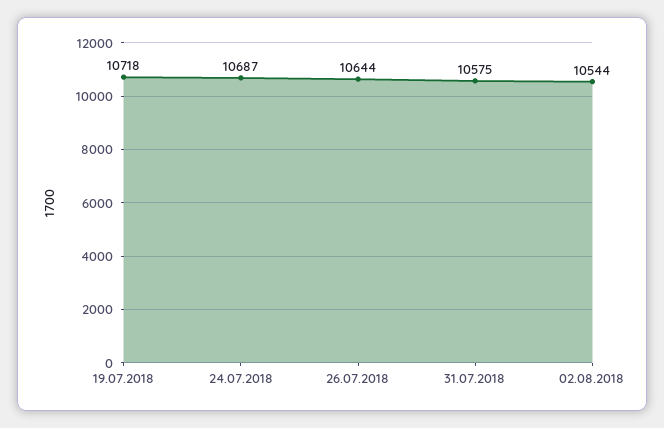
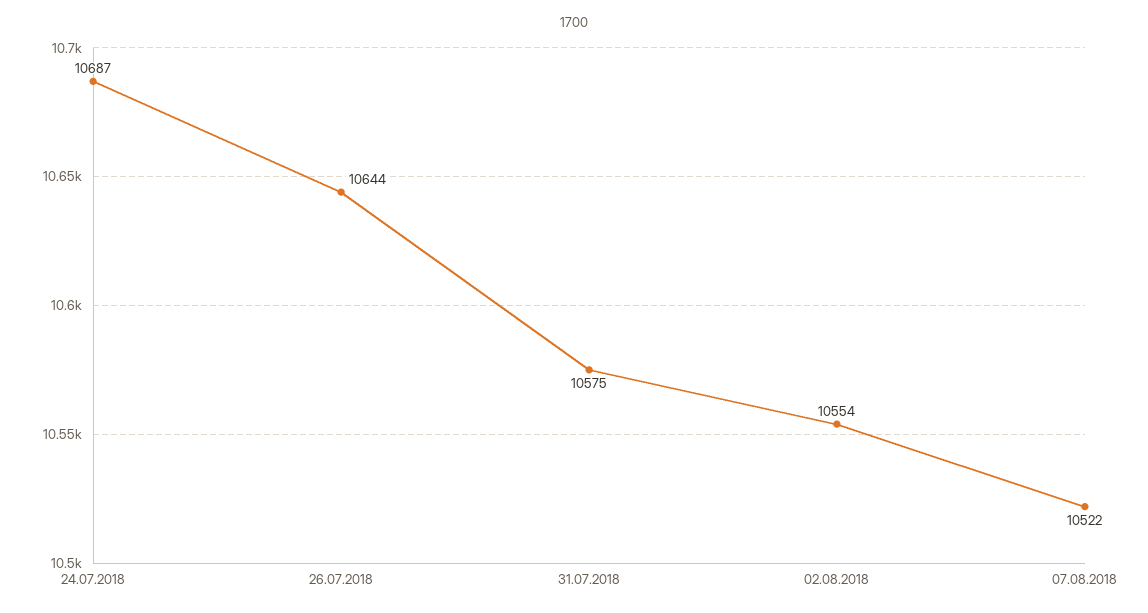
19.07.2018: 10718 -> none
02.08.2018: 10544 -> 10554
07.08.2018: none -> 10522

